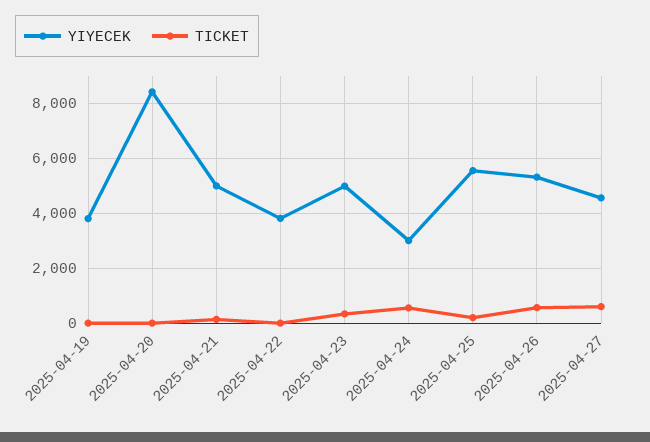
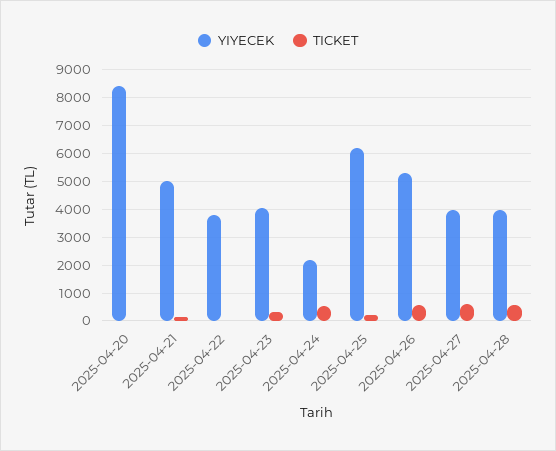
YIYECEK, 2025-04-19: 3750 -> none
TICKET, 2025-04-19: 0 -> none
YIYECEK, 2025-04-23: 5000 -> 4000
YIYECEK, 2025-04-24: 3000 -> 2250
YIYECEK, 2025-04-25: 5500 -> 6250
YIYECEK, 2025-04-27: 4500 -> 4000
YIYECEK, 2025-04-28: none -> 4000
TICKET, 2025-04-28: none -> 500

